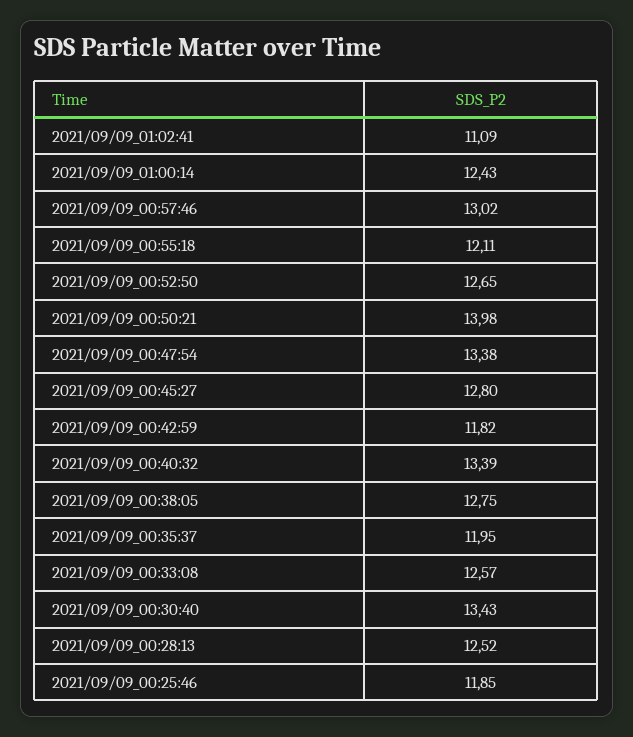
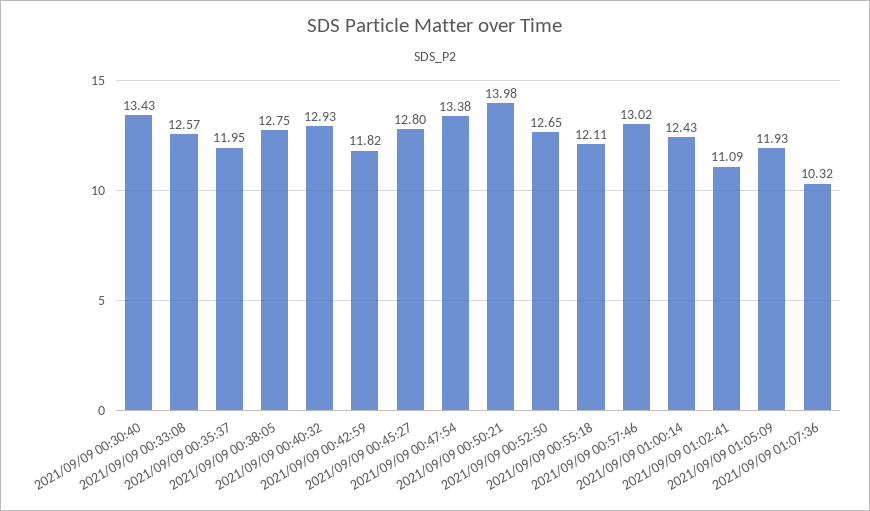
2021/09/09_00:40:32: 13.39 -> 12.93
2021/09/09_00:28:13: 12.52 -> none
2021/09/09_00:25:46: 11.85 -> none
2021/09/09 01:05:09: none -> 11.93
2021/09/09 01:07:36: none -> 10.32

